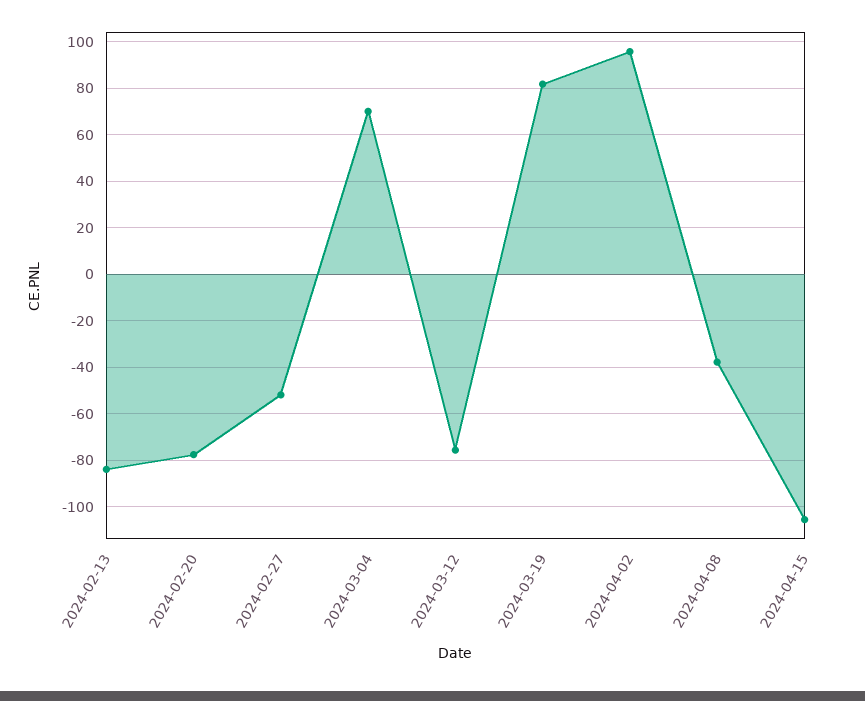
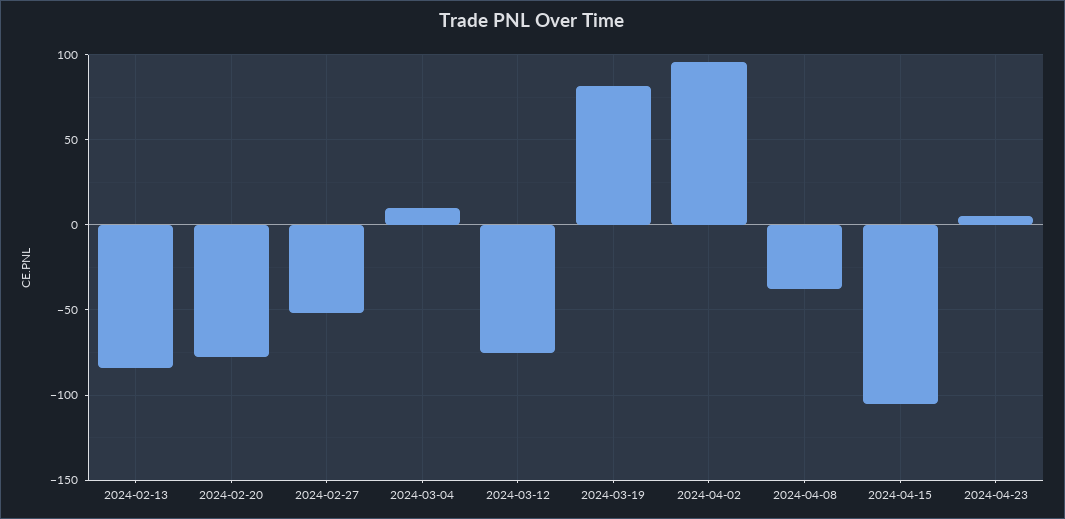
2024-03-04: 70 -> 10
2024-04-23: none -> 5

